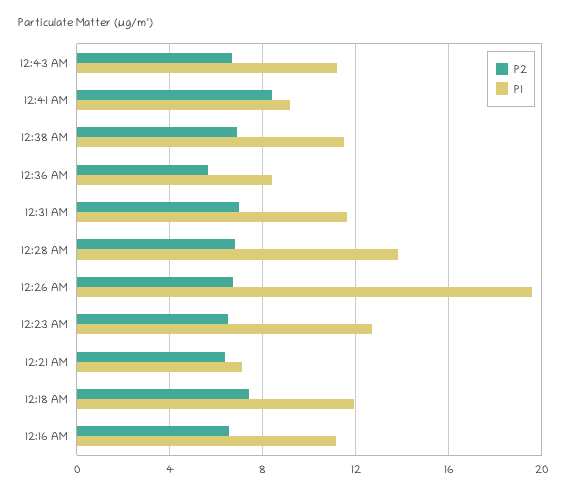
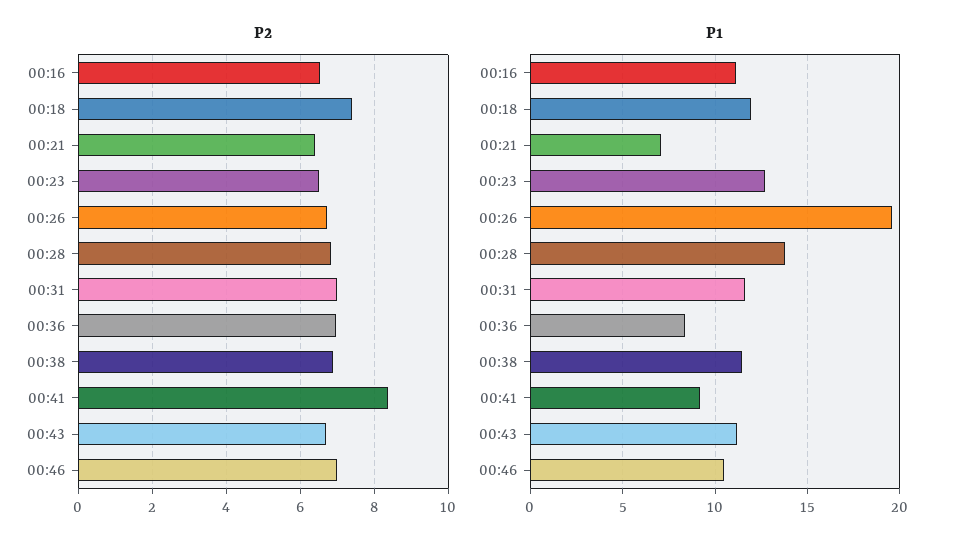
P2, 12:36 AM: 5.5 -> 7
P2, 00:46: none -> 7
P1, 00:46: none -> 10.5

